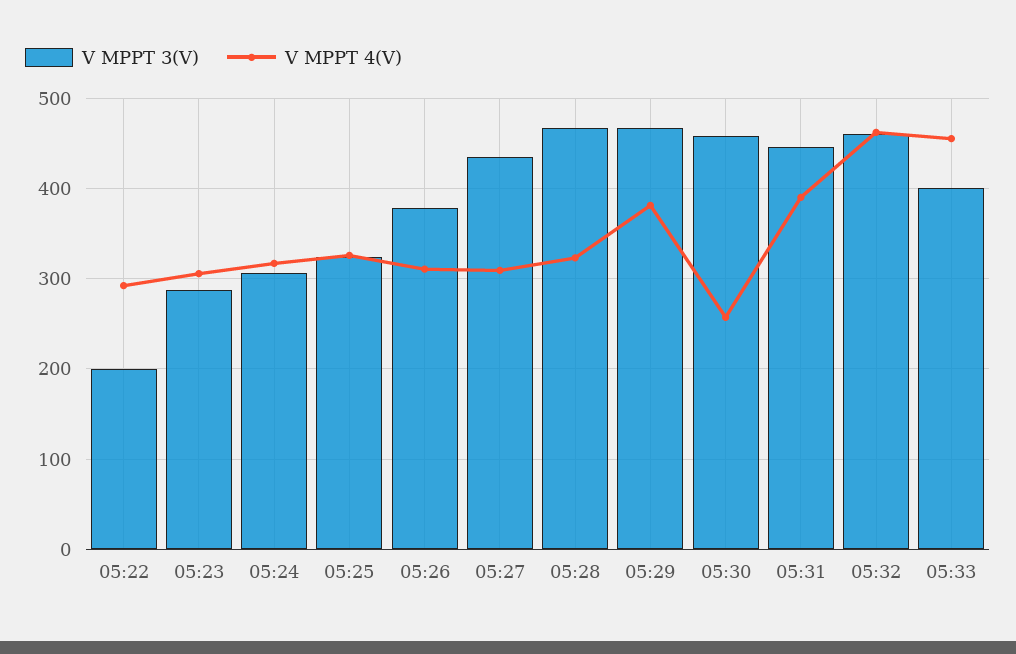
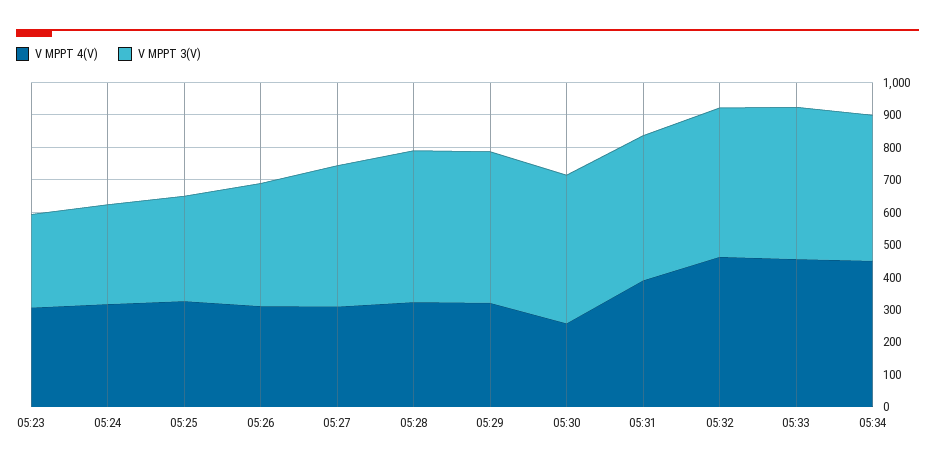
V MPPT 3(V), 05:22: 200 -> none
V MPPT 4(V), 05:22: 290 -> none
V MPPT 4(V), 05:29: 380 -> 325
V MPPT 3(V), 05:33: 400 -> 475
V MPPT 4(V), 05:34: none -> 450
V MPPT 3(V), 05:34: none -> 450

